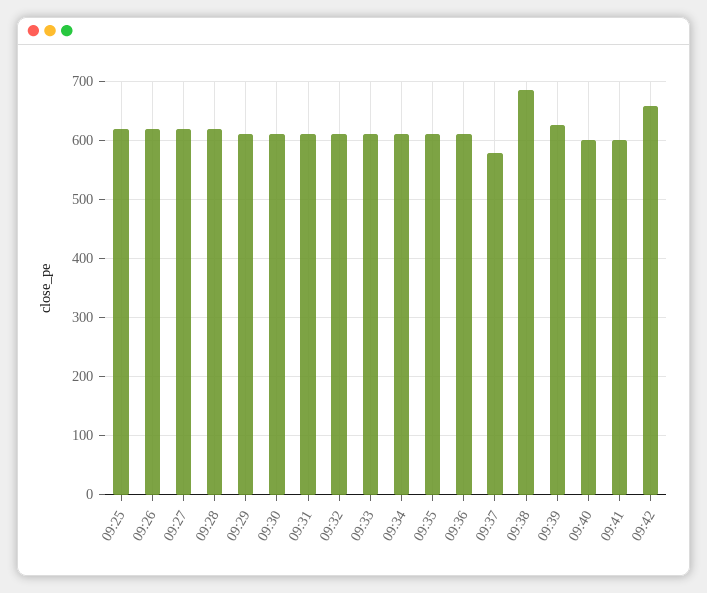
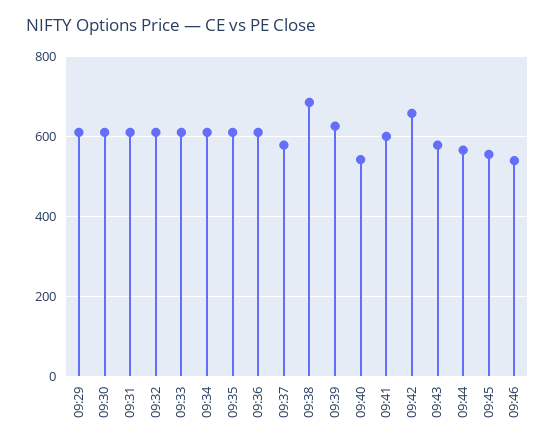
09:25: 620 -> none
09:26: 620 -> none
09:27: 620 -> none
09:28: 620 -> none
09:40: 600 -> 540
09:43: none -> 580
09:44: none -> 560
09:45: none -> 560
09:46: none -> 540

